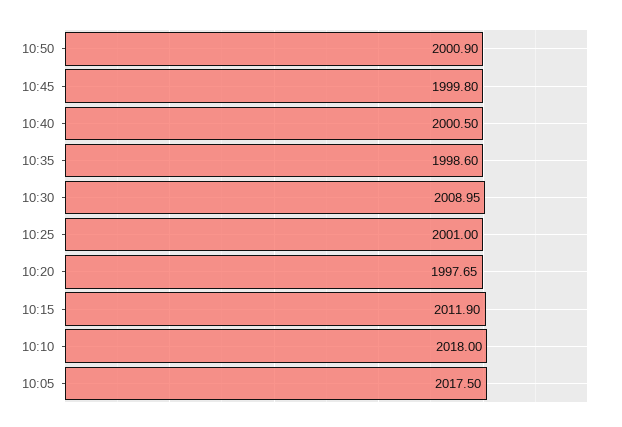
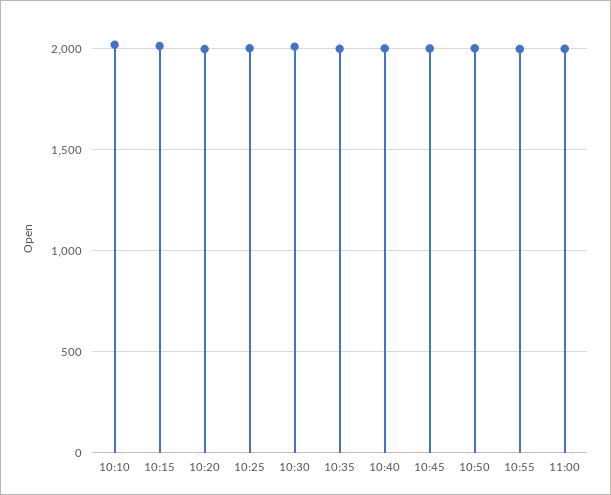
10:05: 2017.5 -> none
10:55: none -> 2000
11:00: none -> 2000

